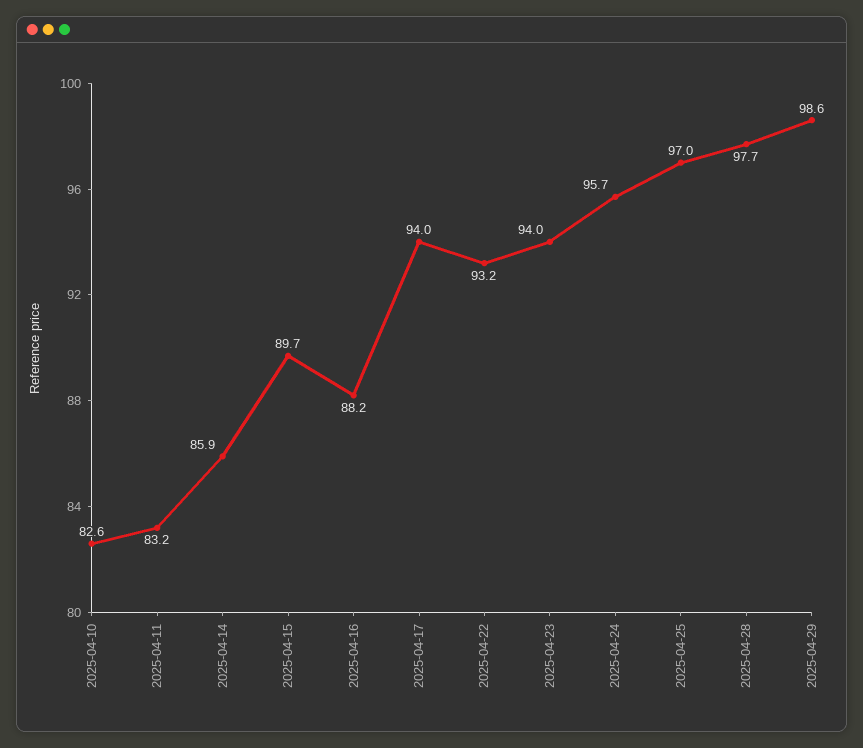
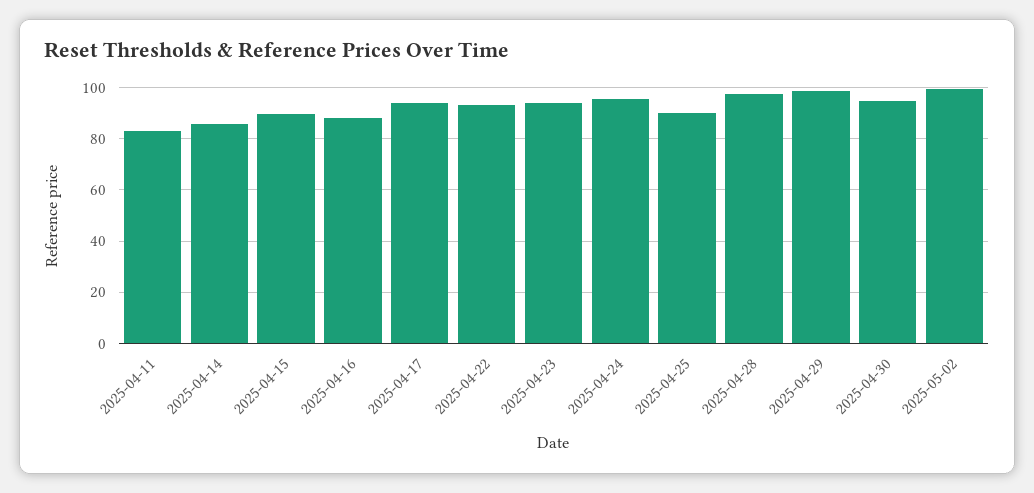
2025-04-10: 82.6 -> none
2025-04-25: 97 -> 90
2025-04-30: none -> 95
2025-05-02: none -> 100

